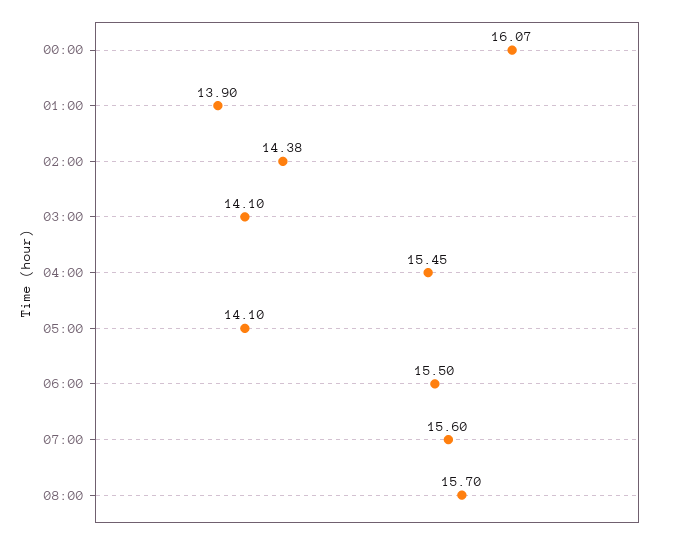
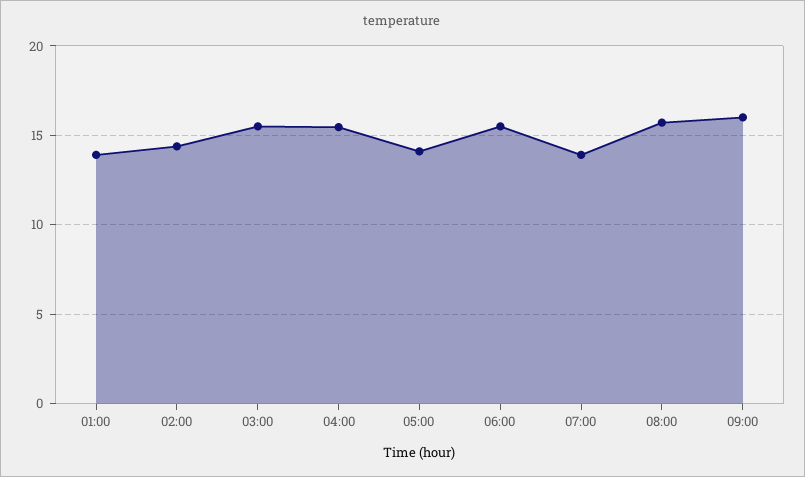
00:00: 16.07 -> none
03:00: 14.1 -> 15.5
07:00: 15.6 -> 14
09:00: none -> 16

